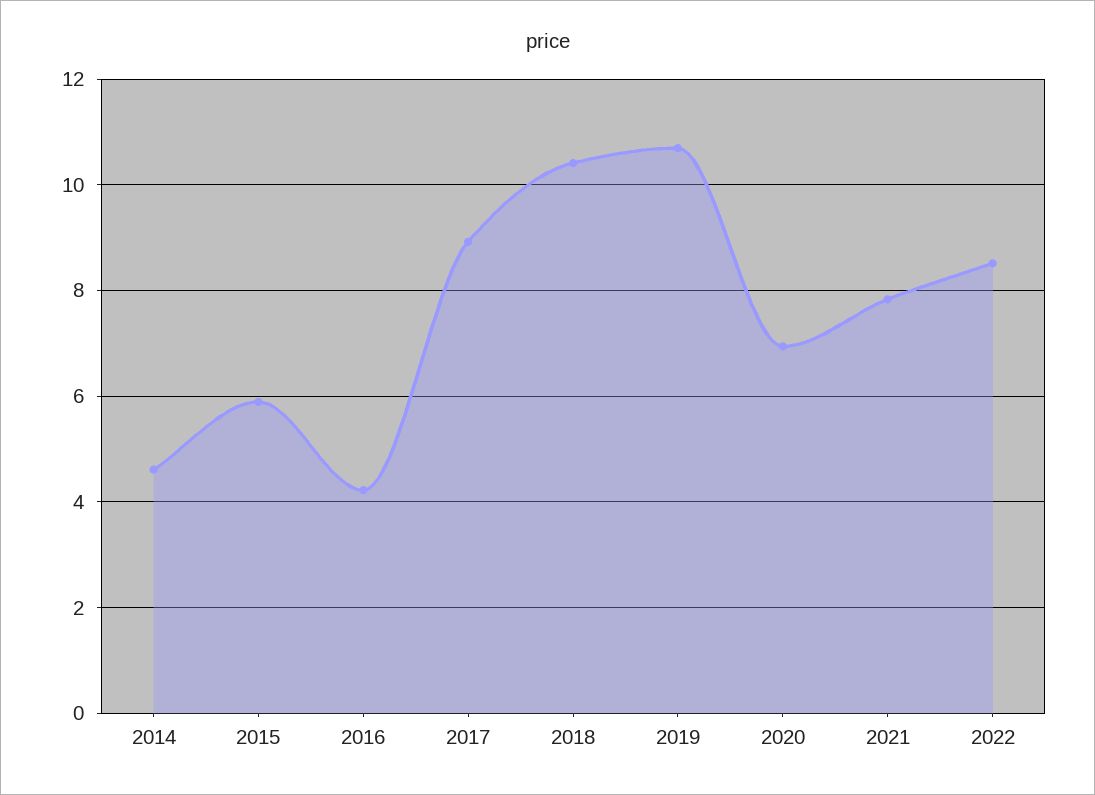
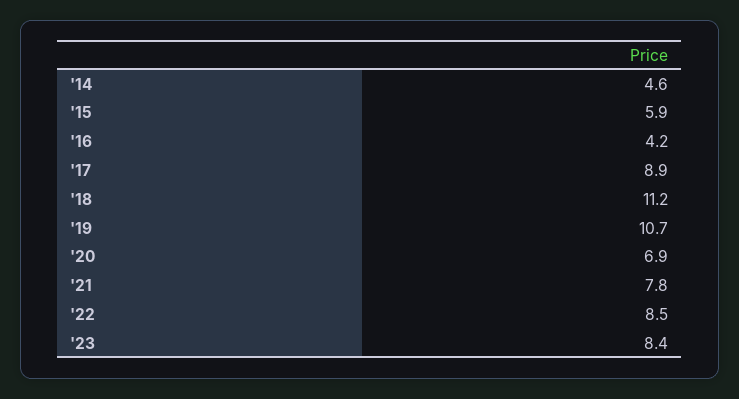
2018: 10.4 -> 11.2
'23: none -> 8.4

